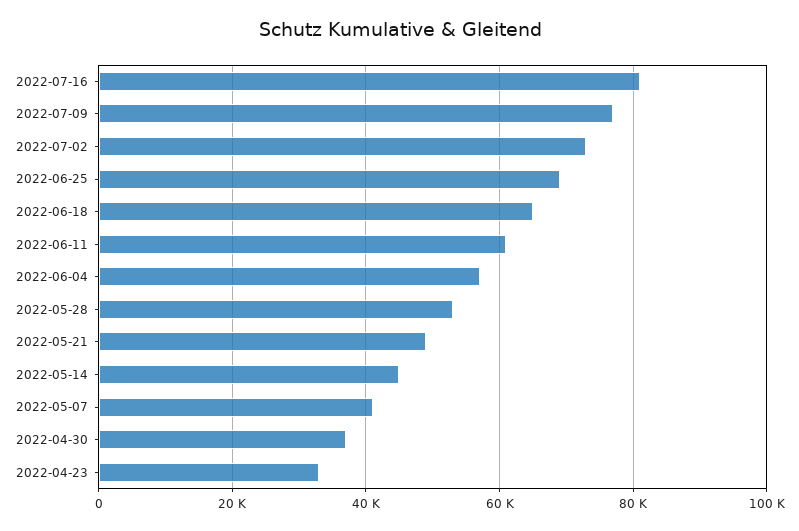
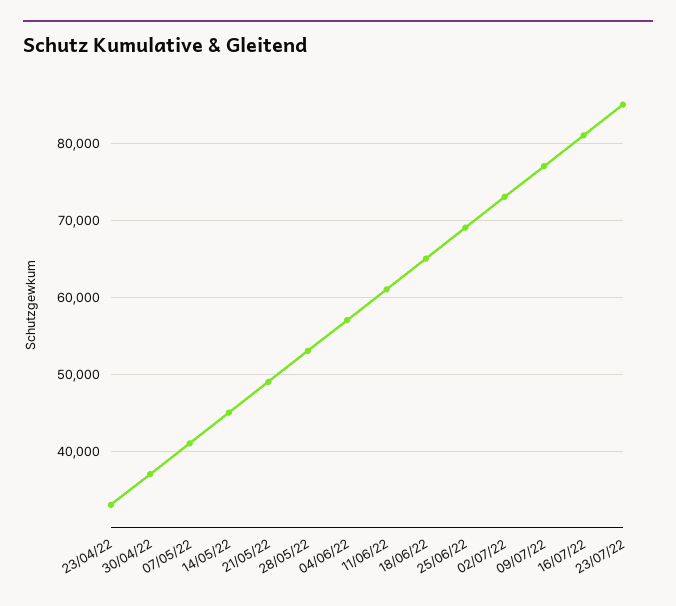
23/07/22: none -> 85000

